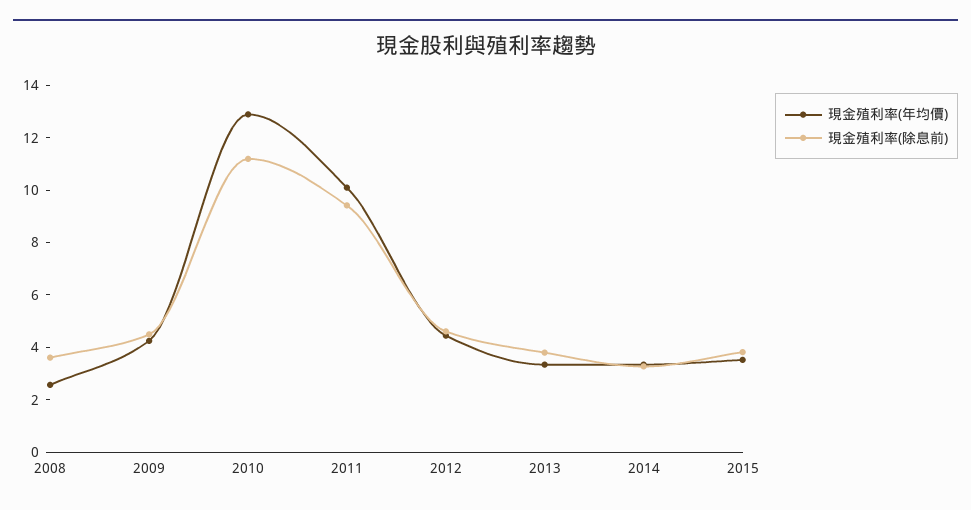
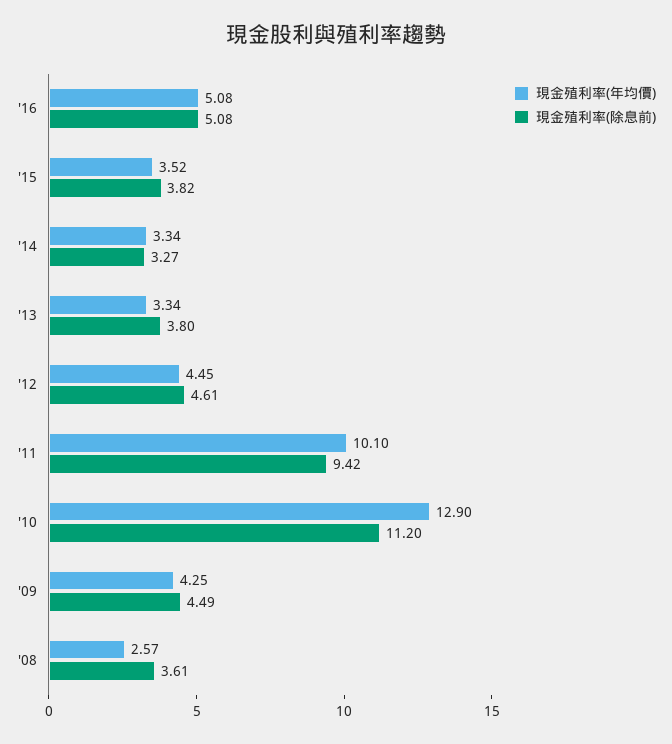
現金殖利率(年均價), '16: none -> 5.08
現金殖利率(除息前), '16: none -> 5.08

